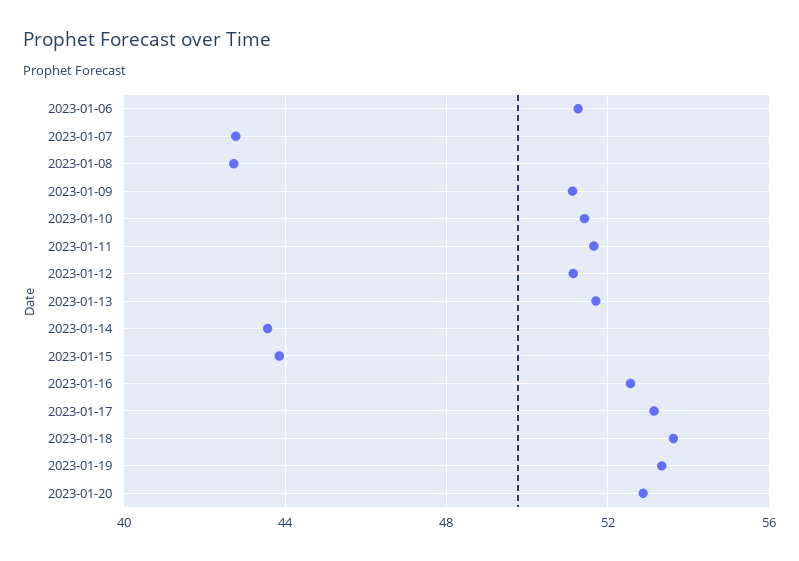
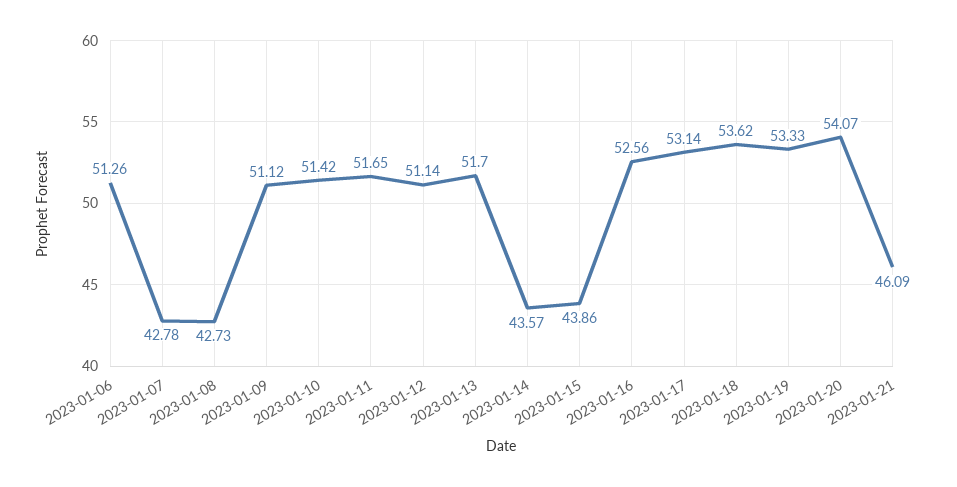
2023-01-20: 53 -> 54.07
2023-01-21: none -> 46.09

